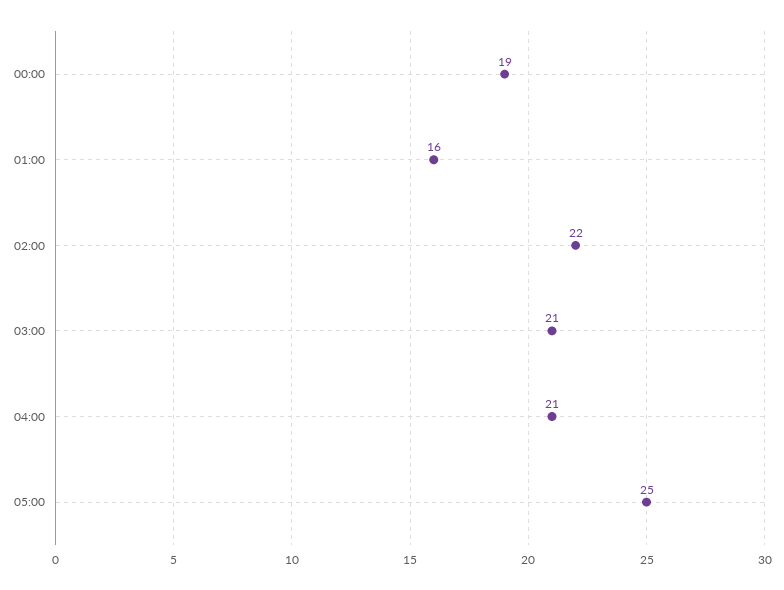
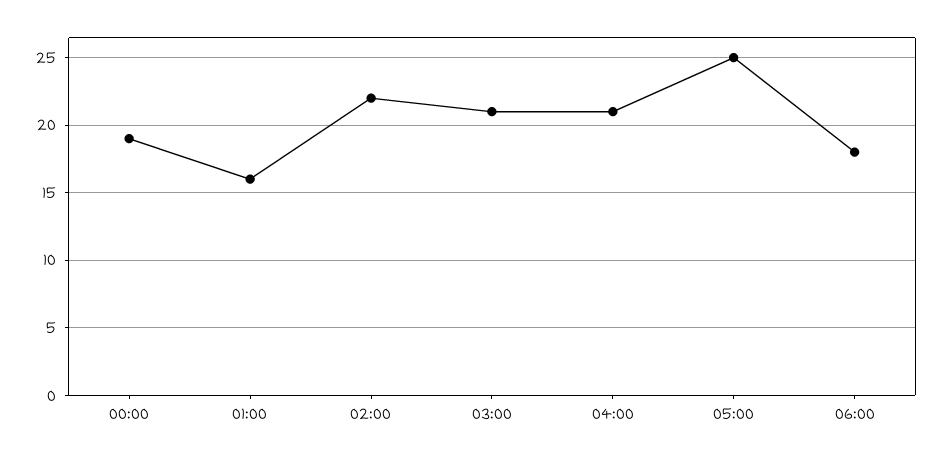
06:00: none -> 18

